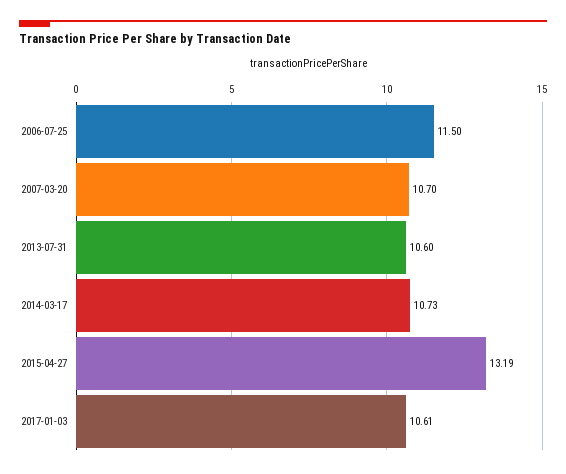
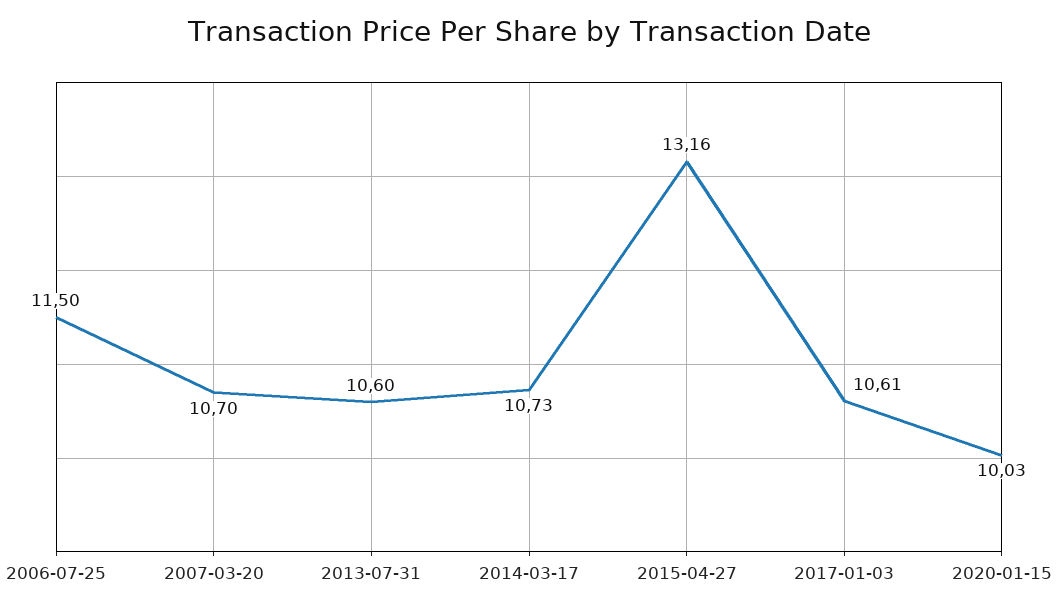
2015-04-27: 13.19 -> 13.16
2020-01-15: none -> 10.03

